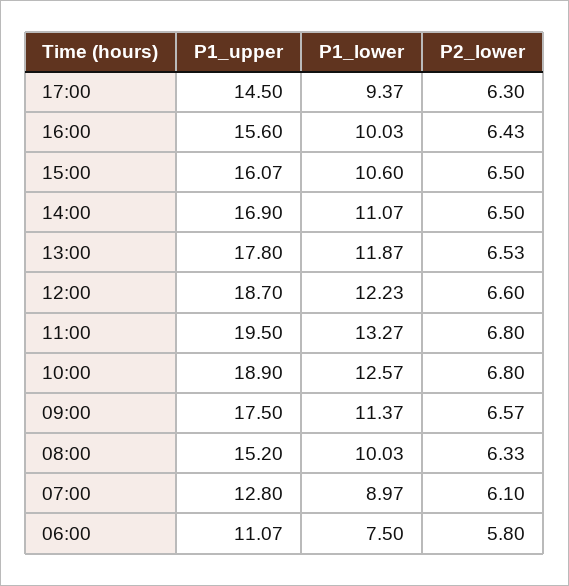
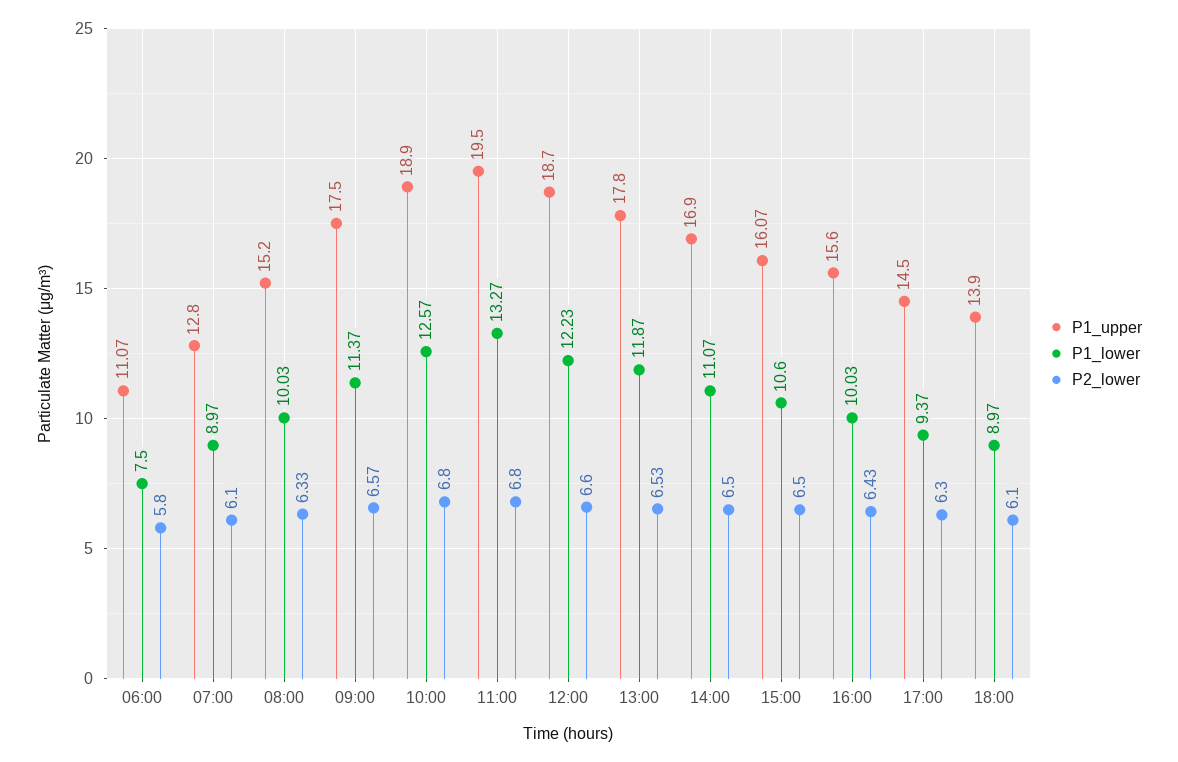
P1_upper, 18:00: none -> 13.9
P1_lower, 18:00: none -> 8.97
P2_lower, 18:00: none -> 6.1

